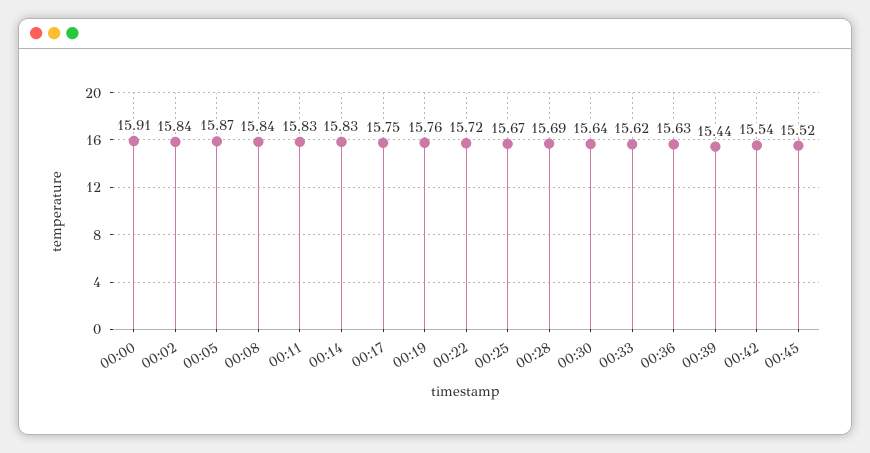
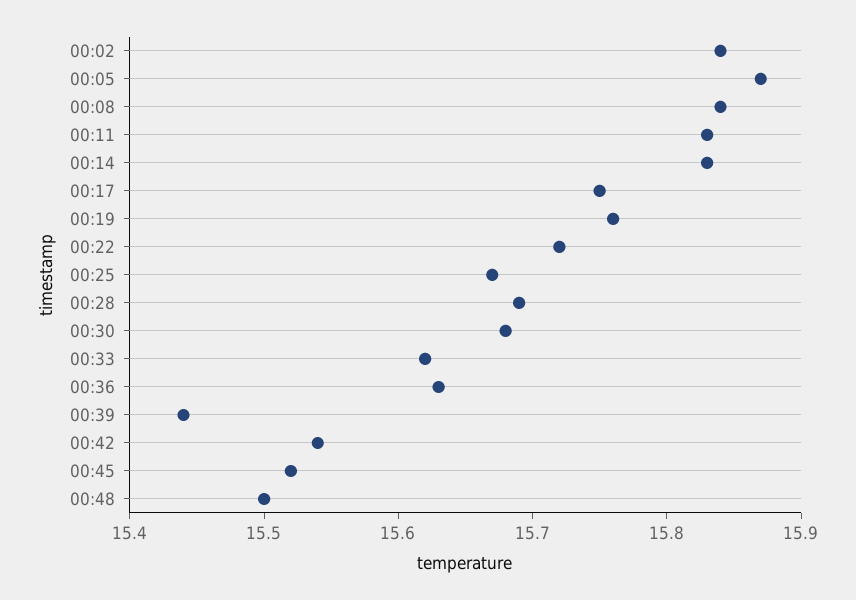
00:00: 15.91 -> none
00:30: 15.64 -> 15.68
00:48: none -> 15.5

